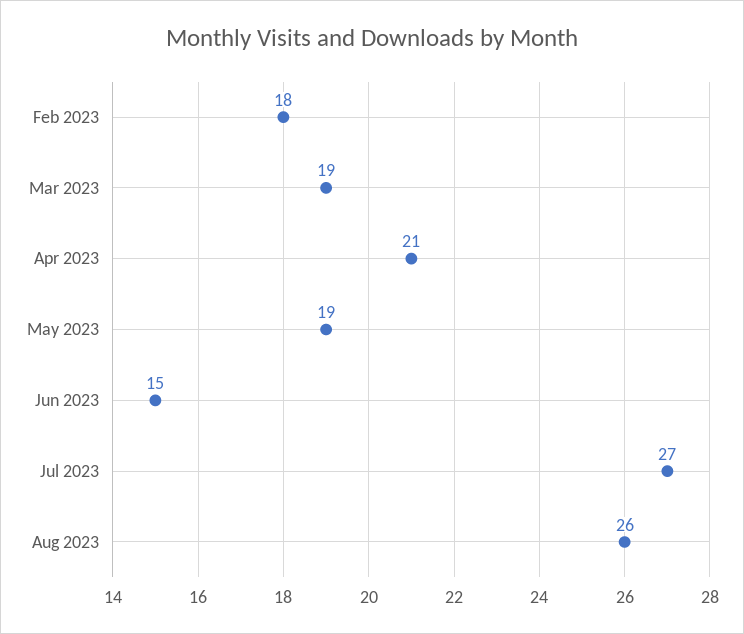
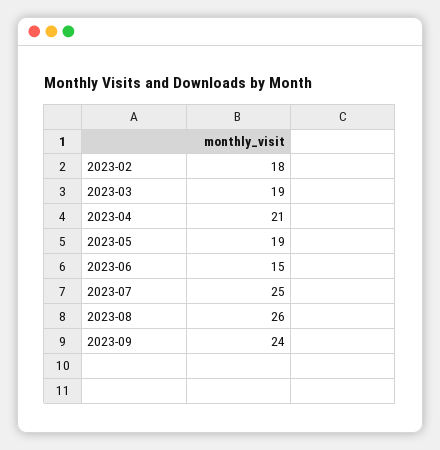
Jul 2023: 27 -> 25
2023-09: none -> 24

